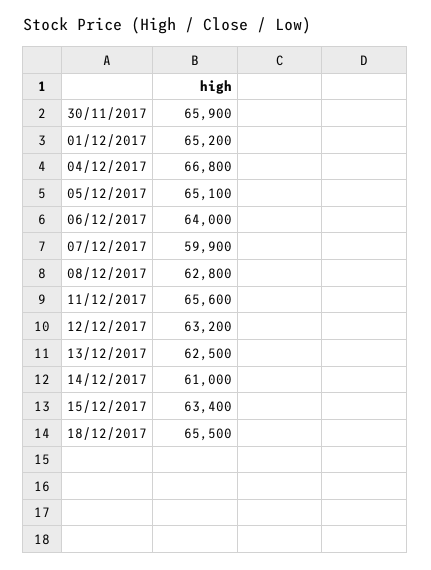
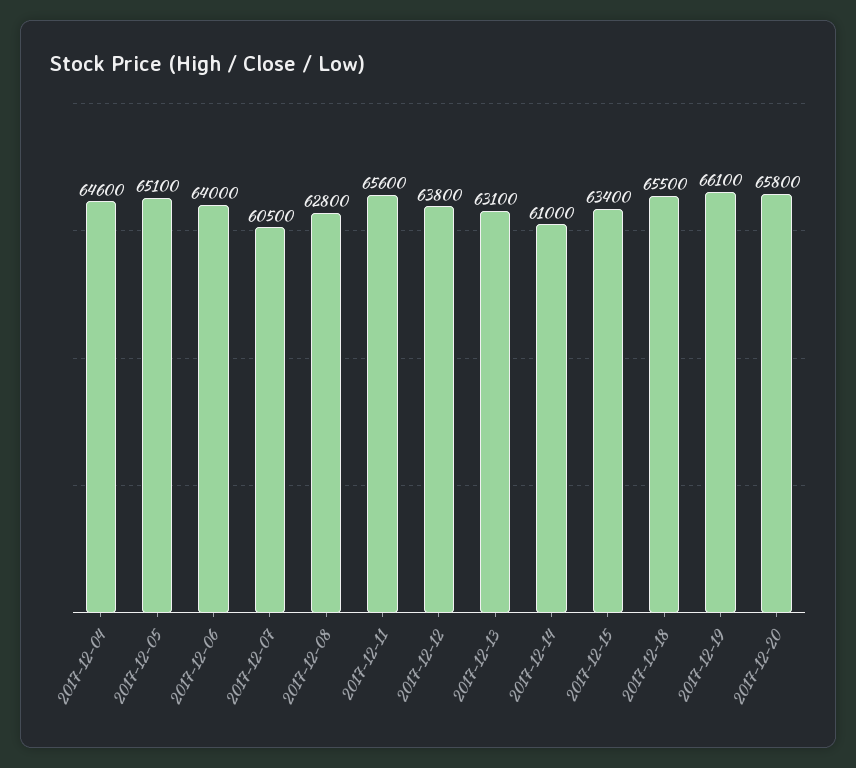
30/11/2017: 65900 -> none
01/12/2017: 65200 -> none
04/12/2017: 66800 -> 64600
07/12/2017: 59900 -> 60500
12/12/2017: 63200 -> 63800
13/12/2017: 62500 -> 63100
2017-12-19: none -> 66100
2017-12-20: none -> 65800

